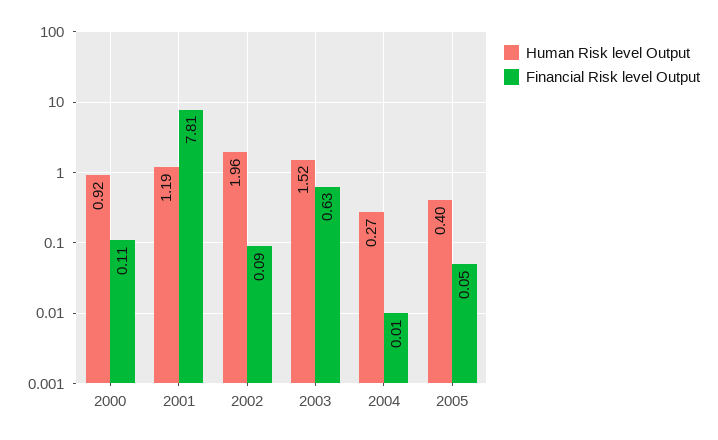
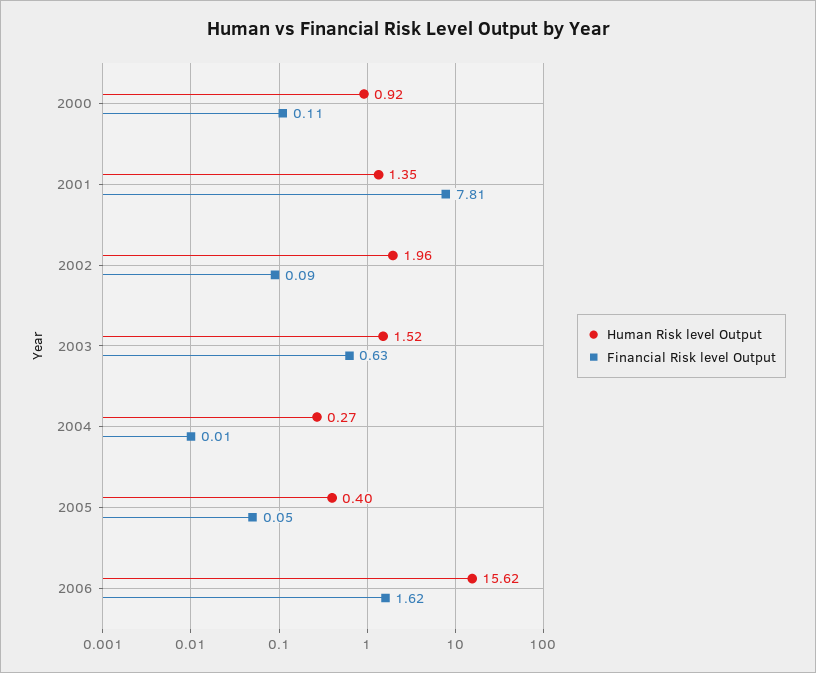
Human Risk level Output, 2001: 1.19 -> 1.35
Human Risk level Output, 2006: none -> 15.62
Financial Risk level Output, 2006: none -> 1.62

